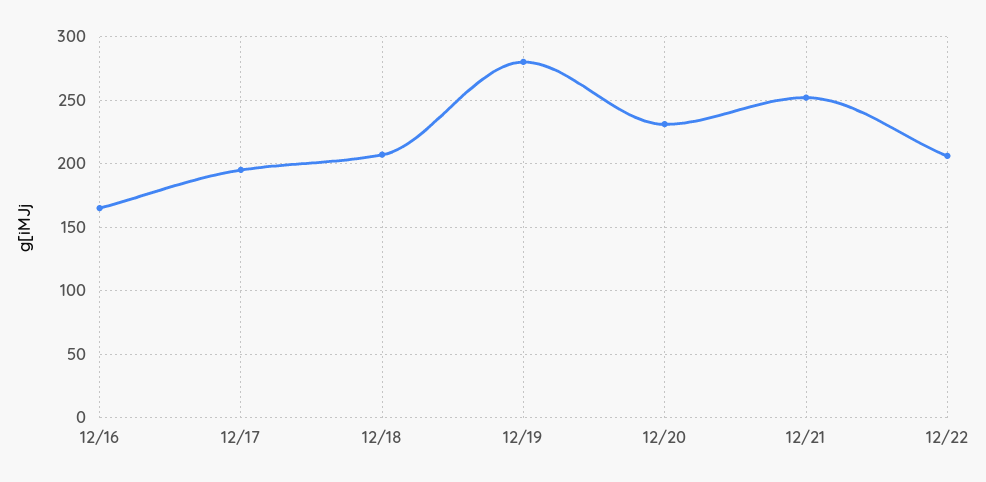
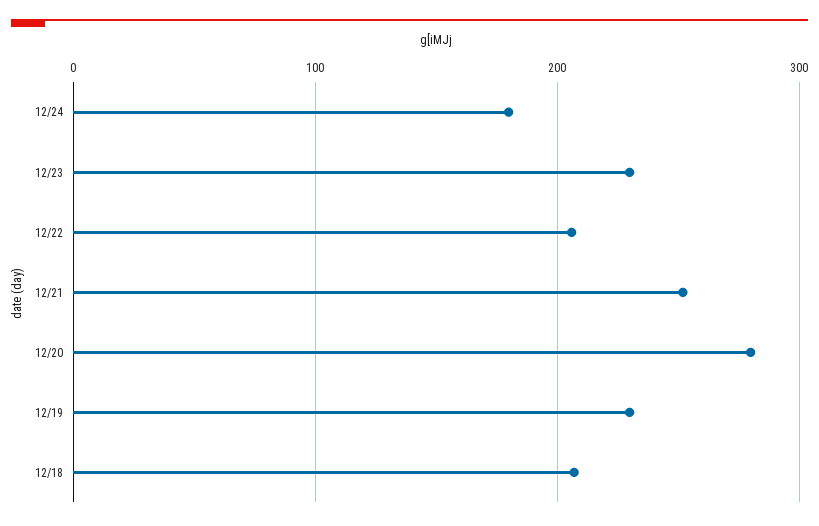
12/16: 165 -> none
12/17: 195 -> none
12/19: 280 -> 230
12/20: 230 -> 280
12/24: none -> 180
12/23: none -> 230

